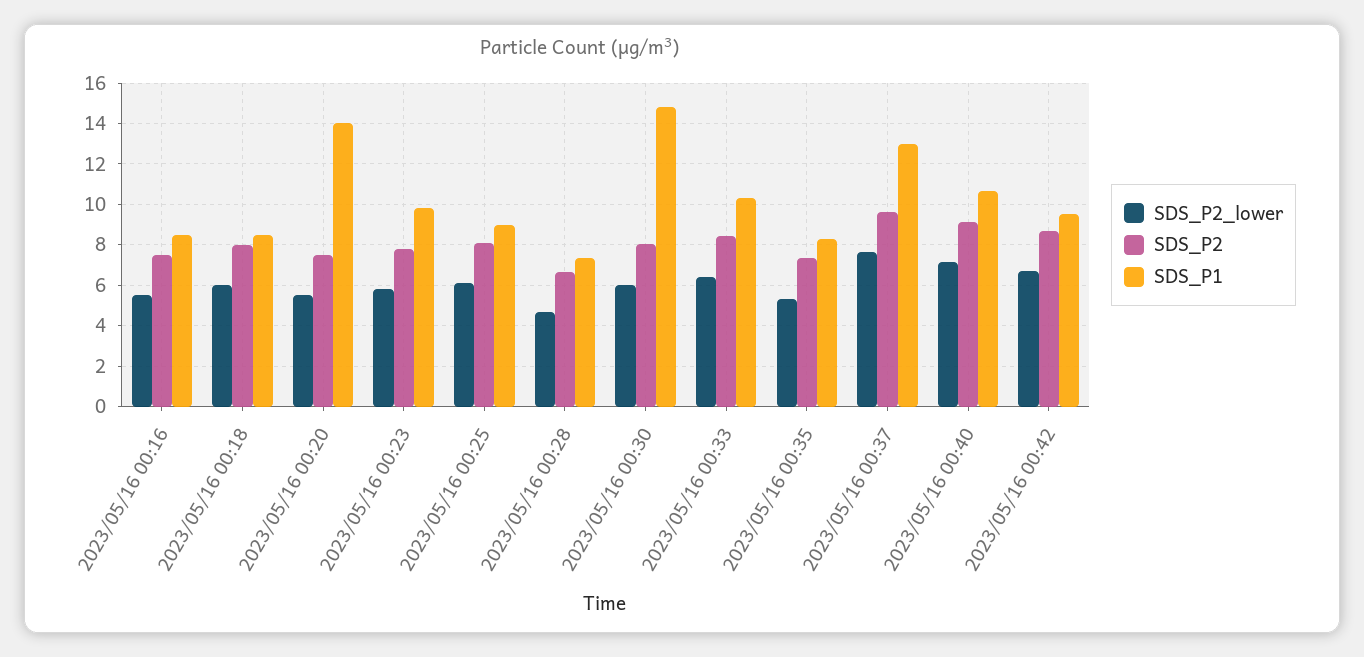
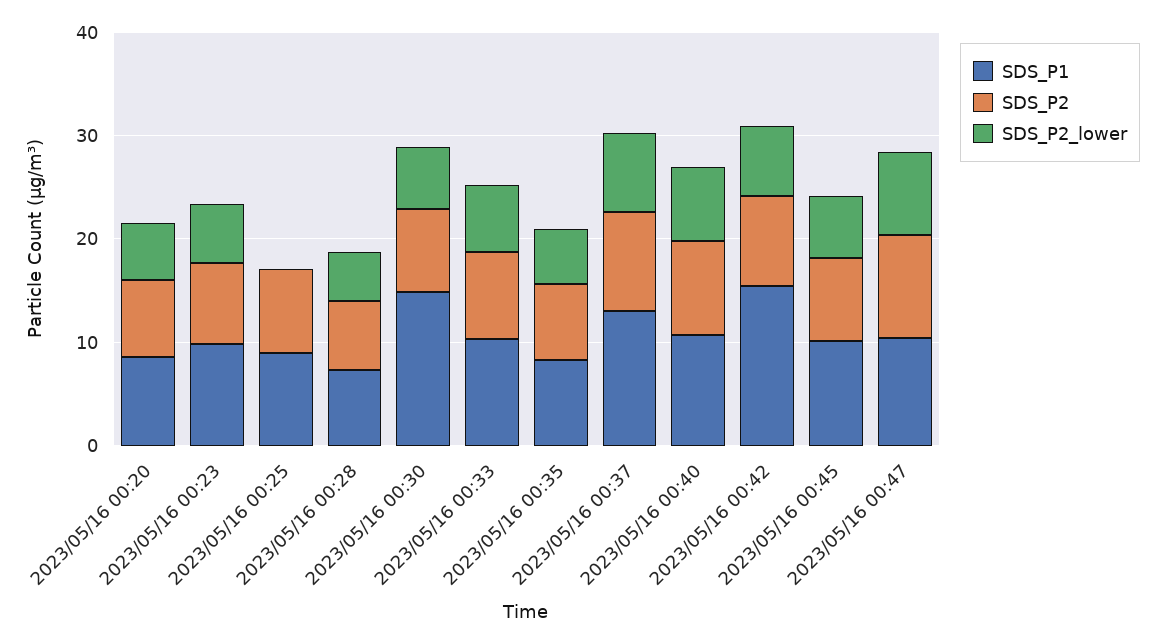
SDS_P2_lower, 2023/05/16 00:16: 5.5 -> none
SDS_P2, 2023/05/16 00:16: 7.5 -> none
SDS_P1, 2023/05/16 00:16: 8.5 -> none
SDS_P2_lower, 2023/05/16 00:18: 6 -> none
SDS_P2, 2023/05/16 00:18: 8 -> none
SDS_P1, 2023/05/16 00:18: 8.5 -> none
SDS_P1, 2023/05/16 00:20: 14 -> 8
SDS_P2_lower, 2023/05/16 00:25: 6 -> 0
SDS_P1, 2023/05/16 00:42: 9.5 -> 16
SDS_P1, 2023/05/16 00:45: none -> 10
SDS_P2, 2023/05/16 00:45: none -> 8
SDS_P2_lower, 2023/05/16 00:45: none -> 6
SDS_P1, 2023/05/16 00:47: none -> 10
SDS_P2, 2023/05/16 00:47: none -> 10
SDS_P2_lower, 2023/05/16 00:47: none -> 8

